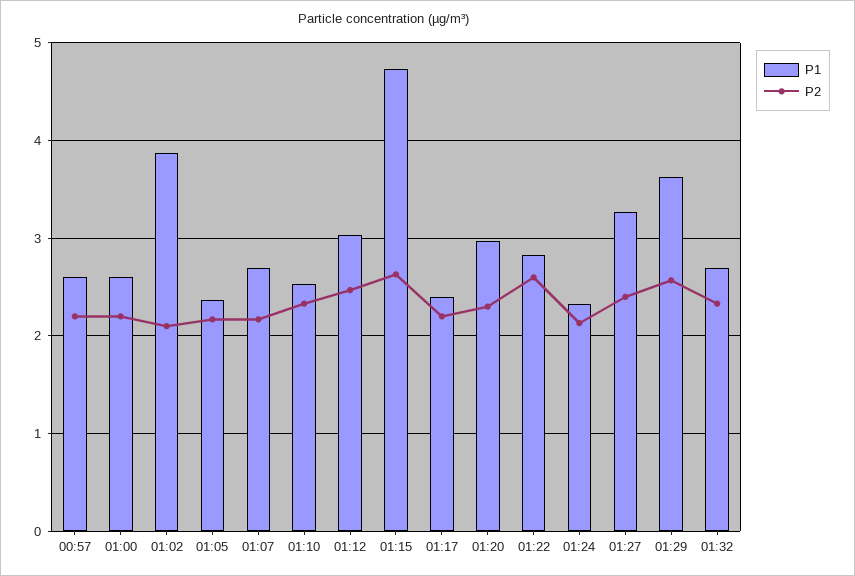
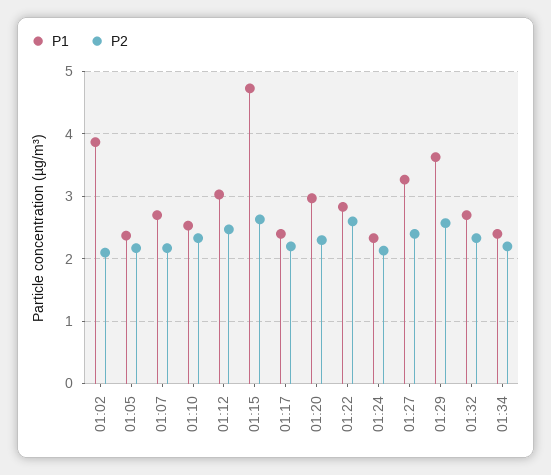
P1, 00:57: 2.6 -> none
P2, 00:57: 2.2 -> none
P1, 01:00: 2.6 -> none
P2, 01:00: 2.2 -> none
P1, 01:34: none -> 2.4
P2, 01:34: none -> 2.2

